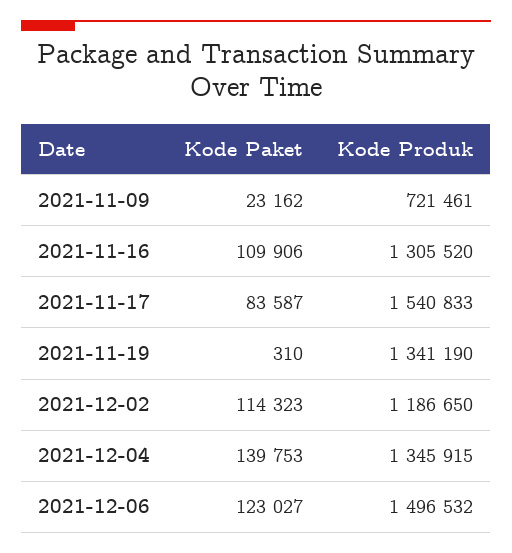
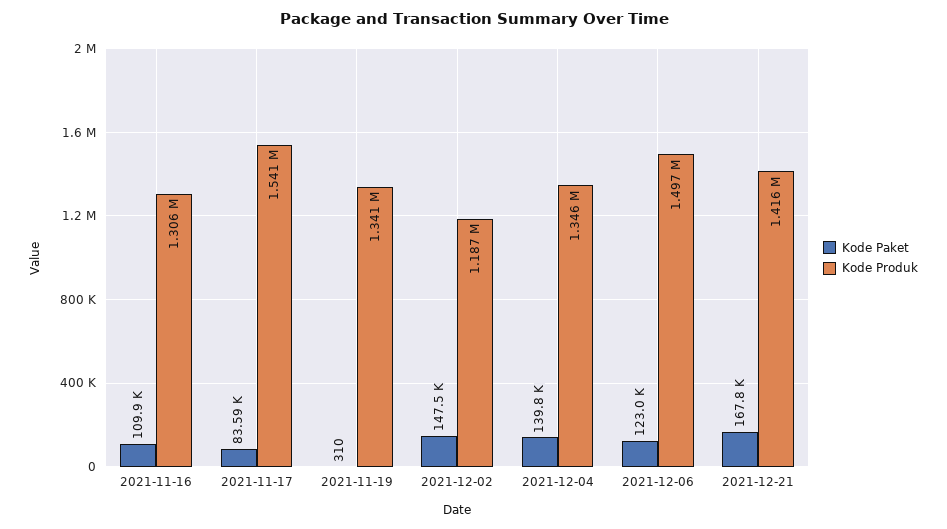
Kode Paket, 2021-11-09: 23162 -> none
Kode Produk, 2021-11-09: 721461 -> none
Kode Paket, 2021-12-02: 114323 -> 147500
Kode Paket, 2021-12-21: none -> 167800
Kode Produk, 2021-12-21: none -> 1416000

